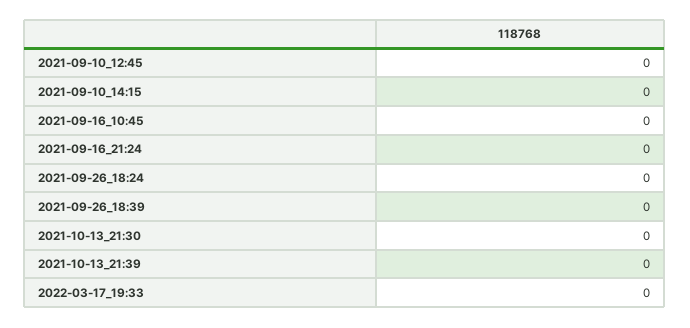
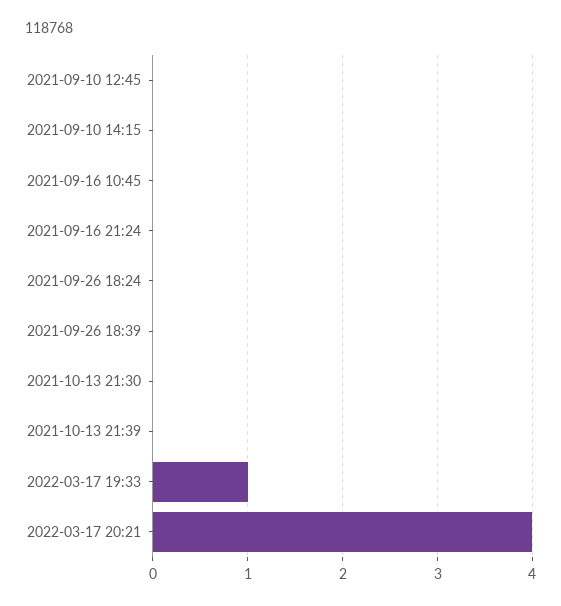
2022-03-17_19:33: 0 -> 1
2022-03-17 20:21: none -> 4

